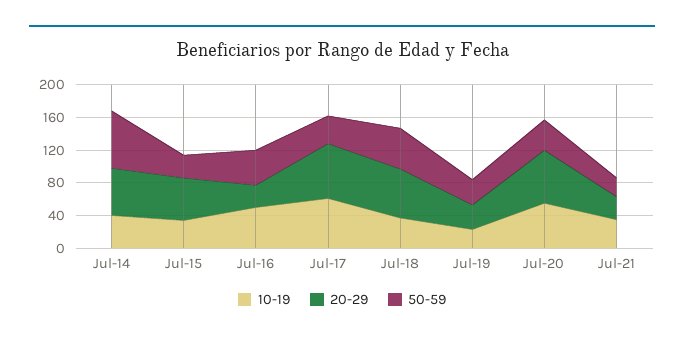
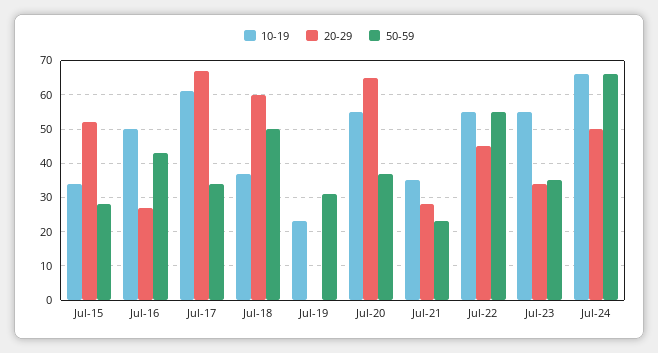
10-19, Jul-14: 40 -> none
20-29, Jul-14: 60 -> none
50-59, Jul-14: 70 -> none
20-29, Jul-19: 30 -> 0
10-19, Jul-22: none -> 55
20-29, Jul-22: none -> 45
50-59, Jul-22: none -> 55
10-19, Jul-23: none -> 55
20-29, Jul-23: none -> 35
50-59, Jul-23: none -> 35
10-19, Jul-24: none -> 65
20-29, Jul-24: none -> 50
50-59, Jul-24: none -> 65

